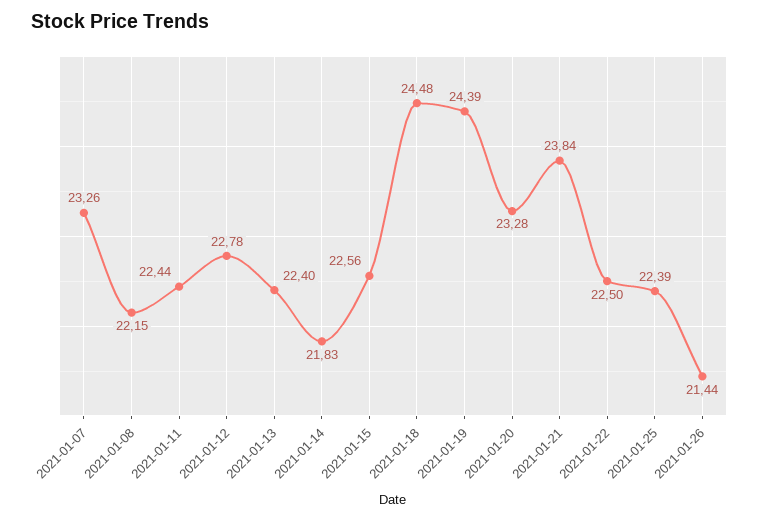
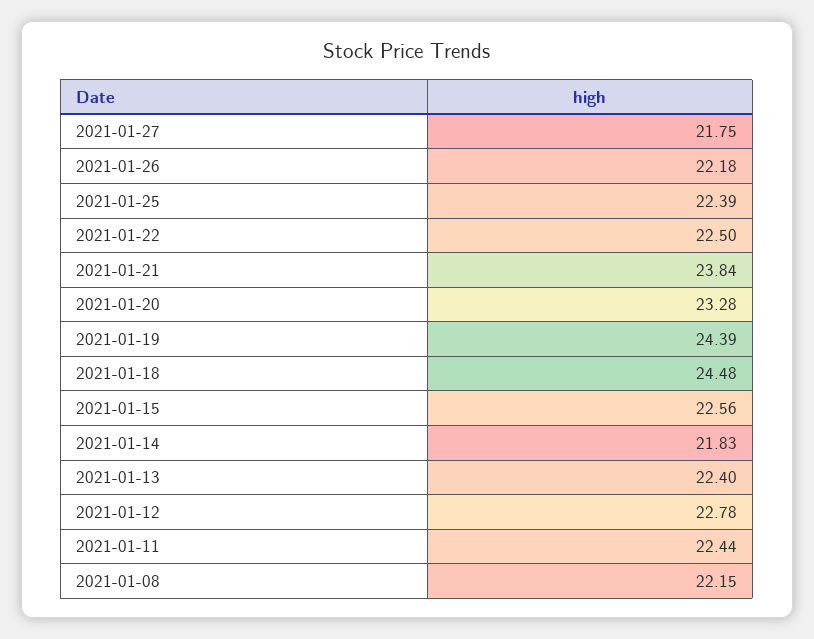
2021-01-07: 23.26 -> none
2021-01-26: 21.44 -> 22.18
2021-01-27: none -> 21.75

